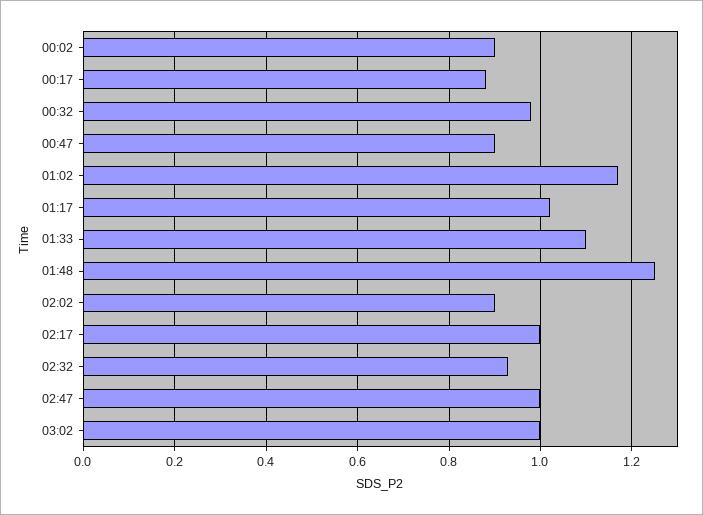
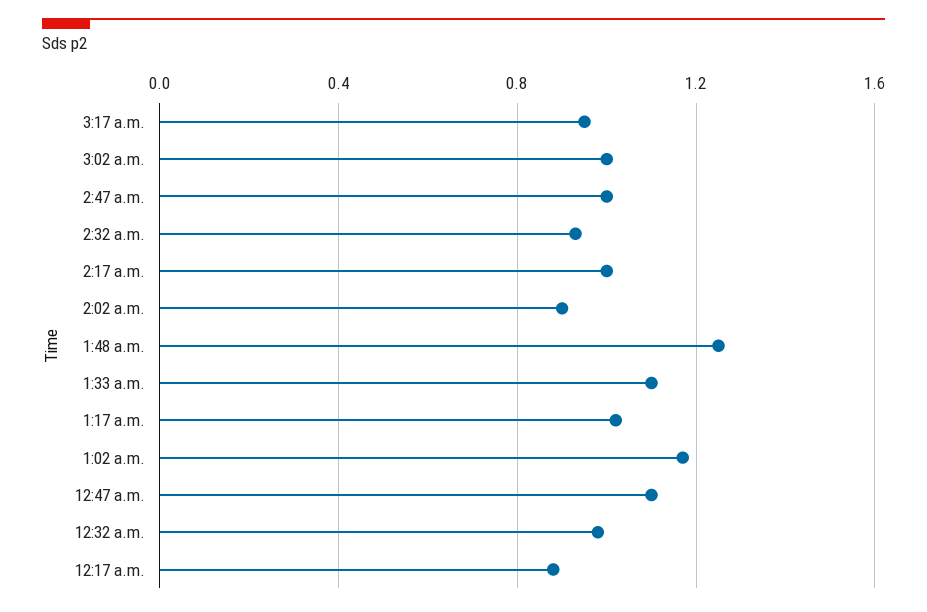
00:02: 0.9 -> none
00:47: 0.9 -> 1.1
3:17 a.m.: none -> 0.95

